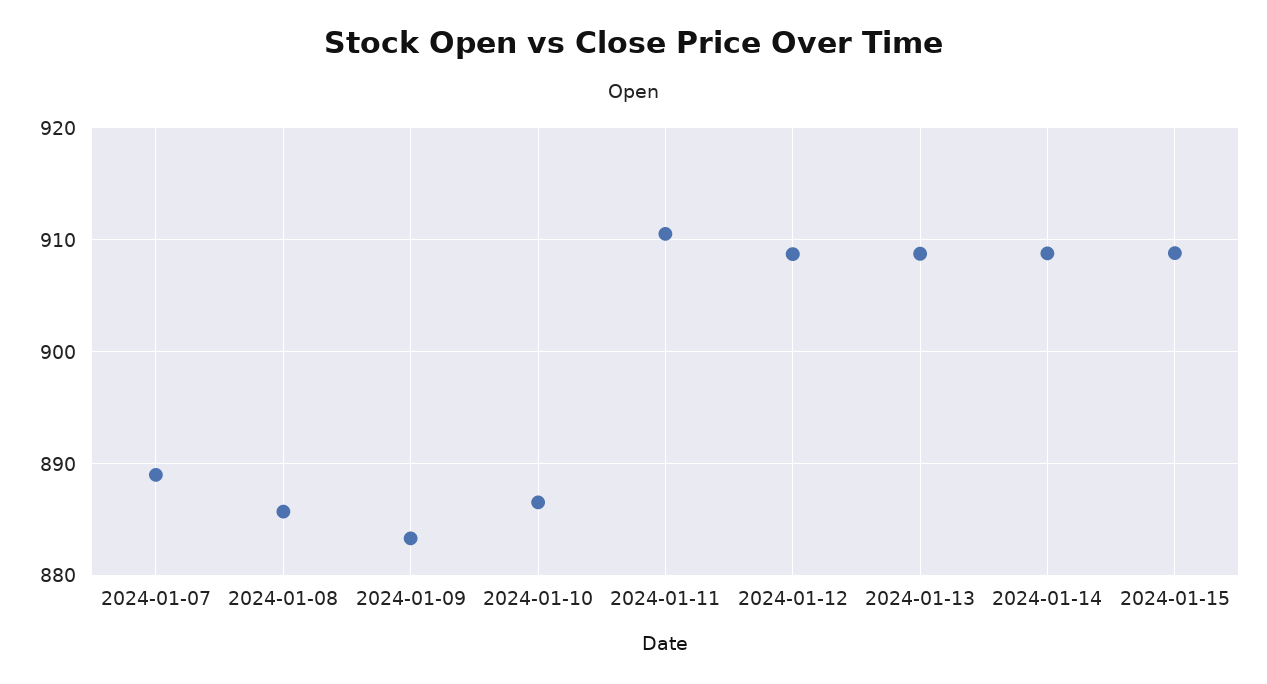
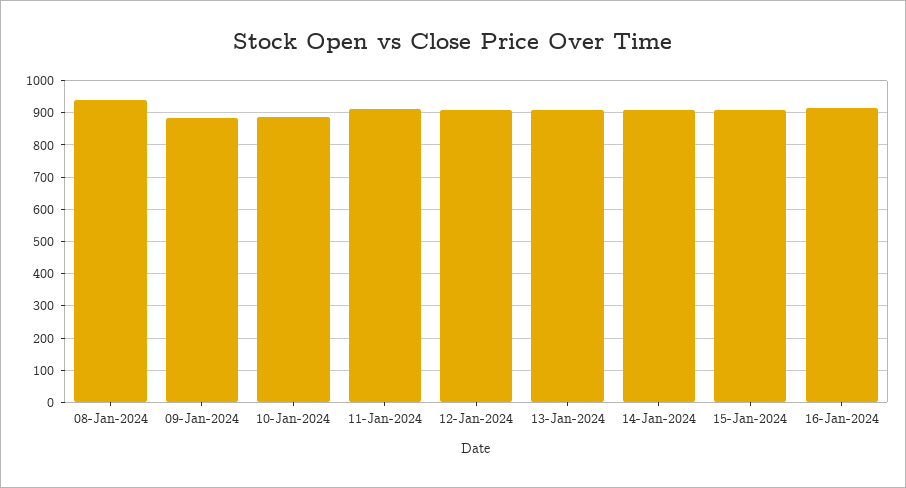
2024-01-07: 889 -> none
2024-01-08: 886 -> 940
16-Jan-2024: none -> 920

